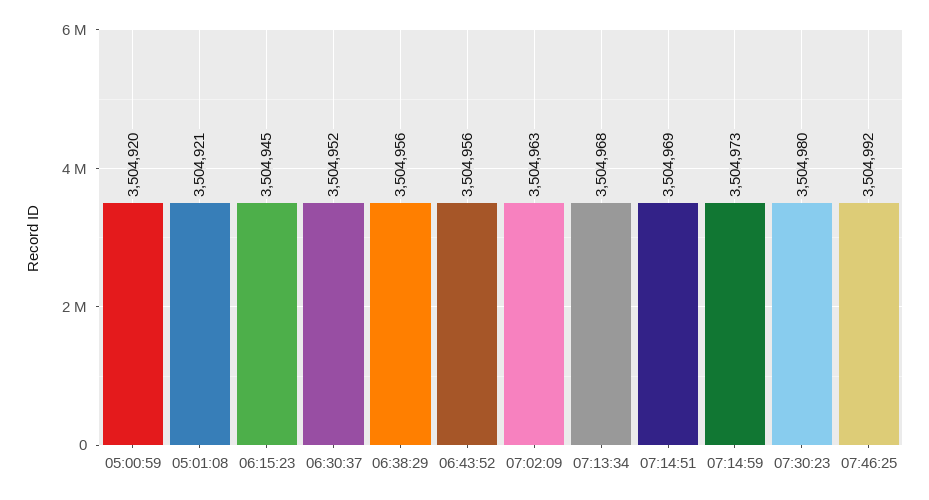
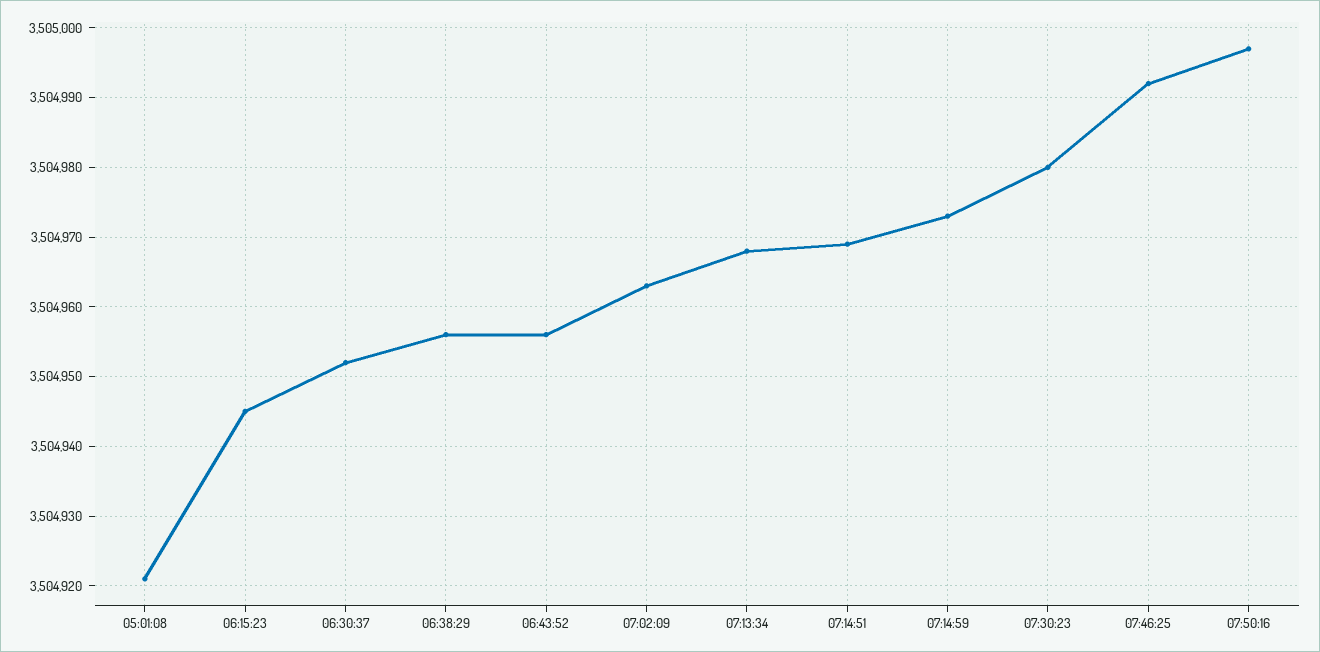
05:00:59: 3504920 -> none
07:50:16: none -> 3504997

